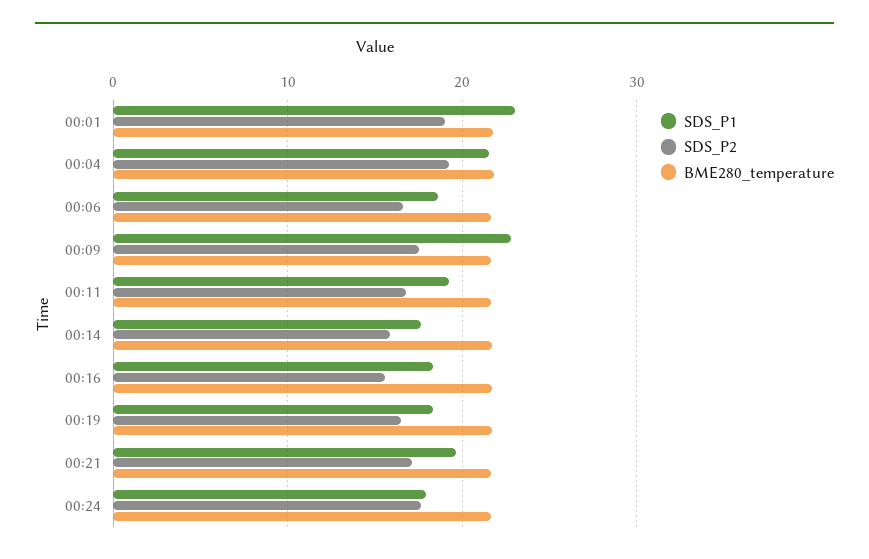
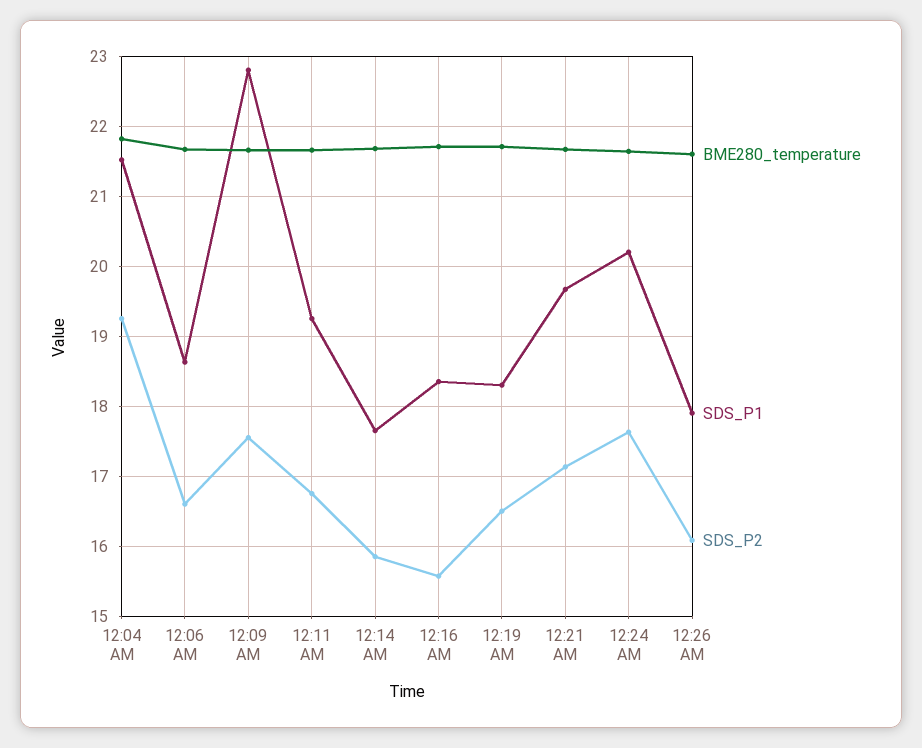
SDS_P1, 00:01: 23 -> none
SDS_P2, 00:01: 19 -> none
BME280_temperature, 00:01: 22 -> none
SDS_P1, 00:24: 18 -> 20.2
BME280_temperature, 12:26 AM: none -> 21.6
SDS_P1, 12:26 AM: none -> 17.9
SDS_P2, 12:26 AM: none -> 16.1

